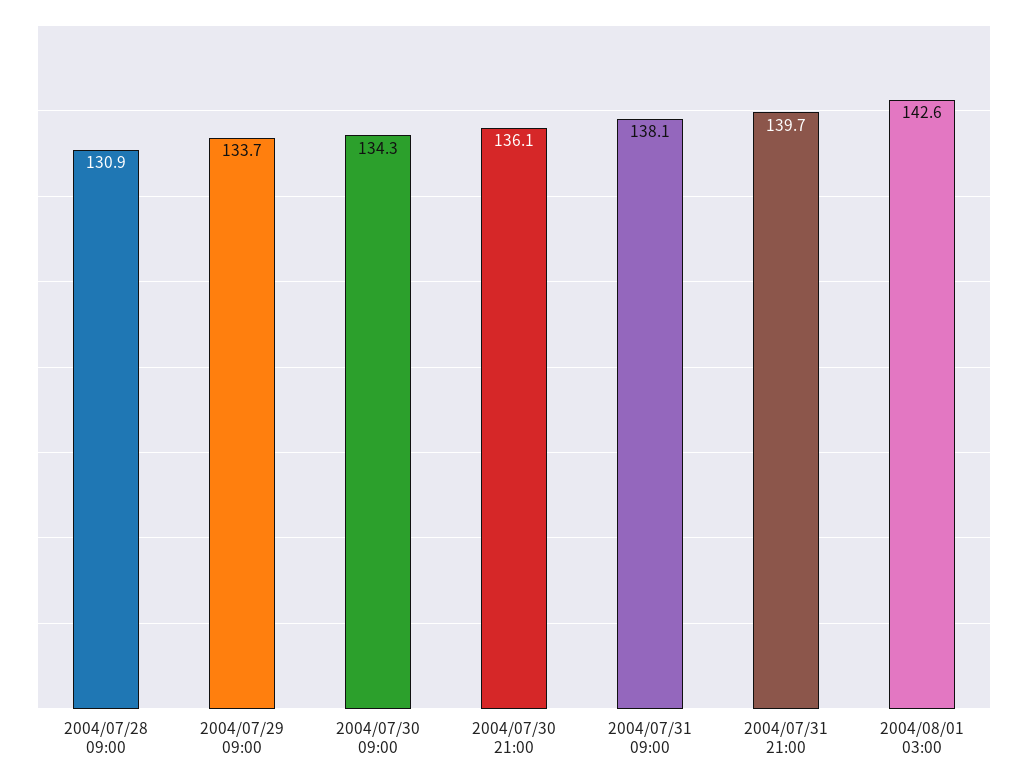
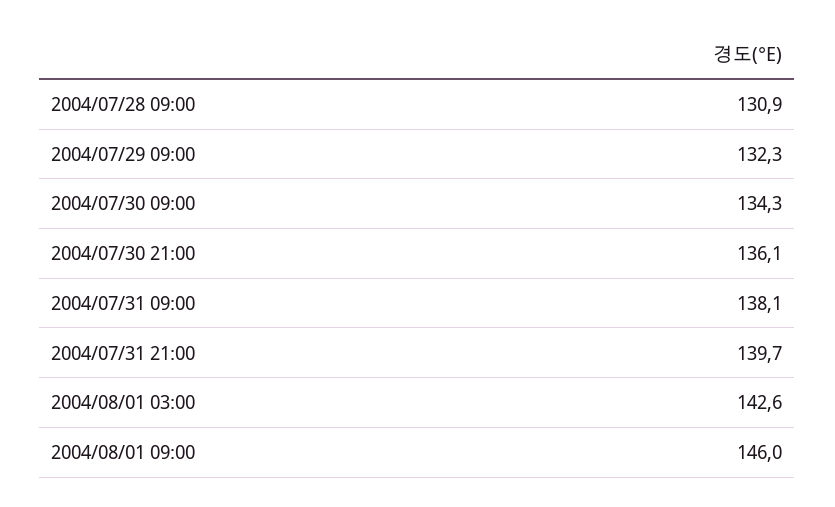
2004/07/29 09:00: 133.7 -> 132.3
2004/08/01 09:00: none -> 146

